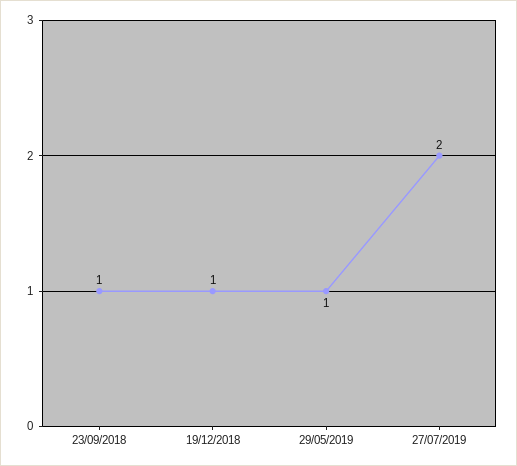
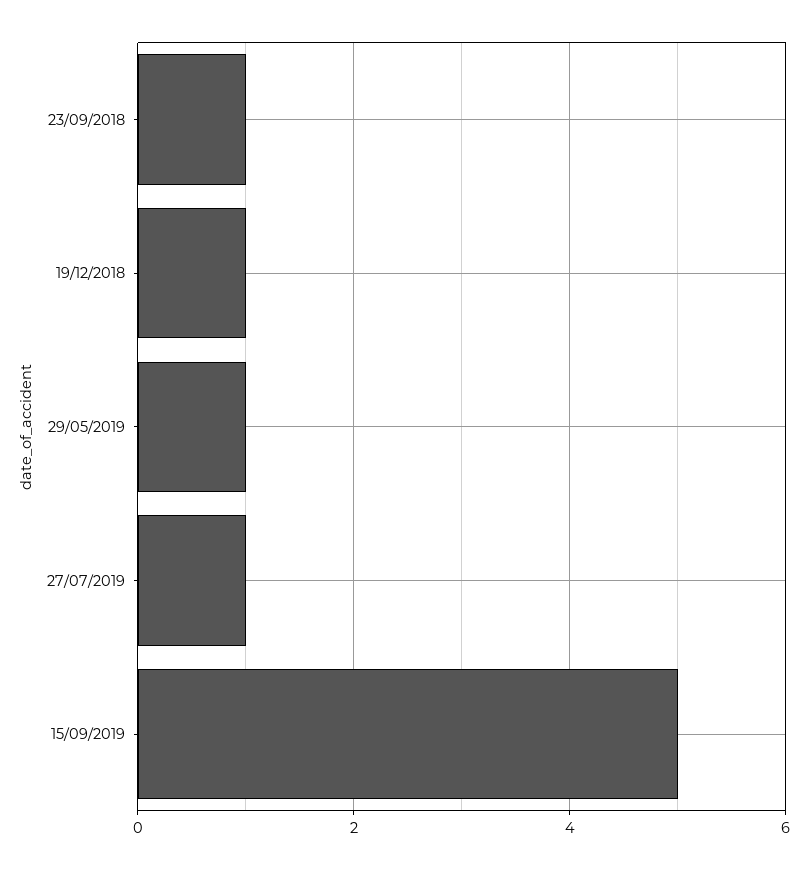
27/07/2019: 2 -> 1
15/09/2019: none -> 5

